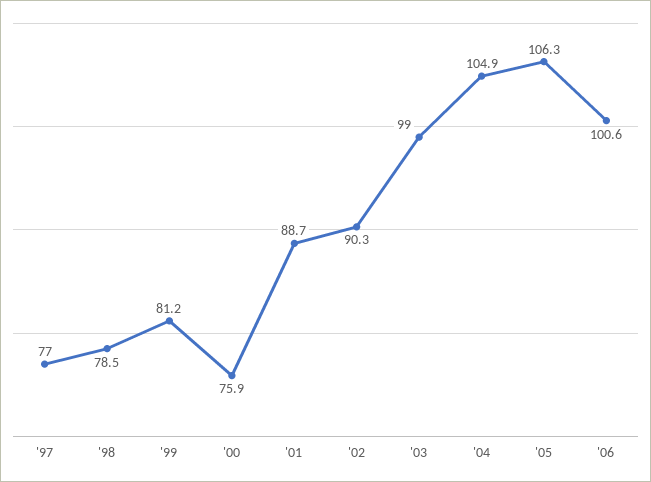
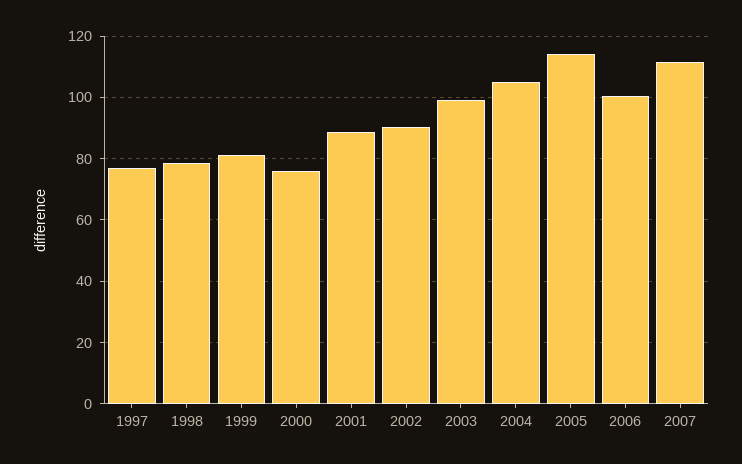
'05: 106.3 -> 114
2007: none -> 112

